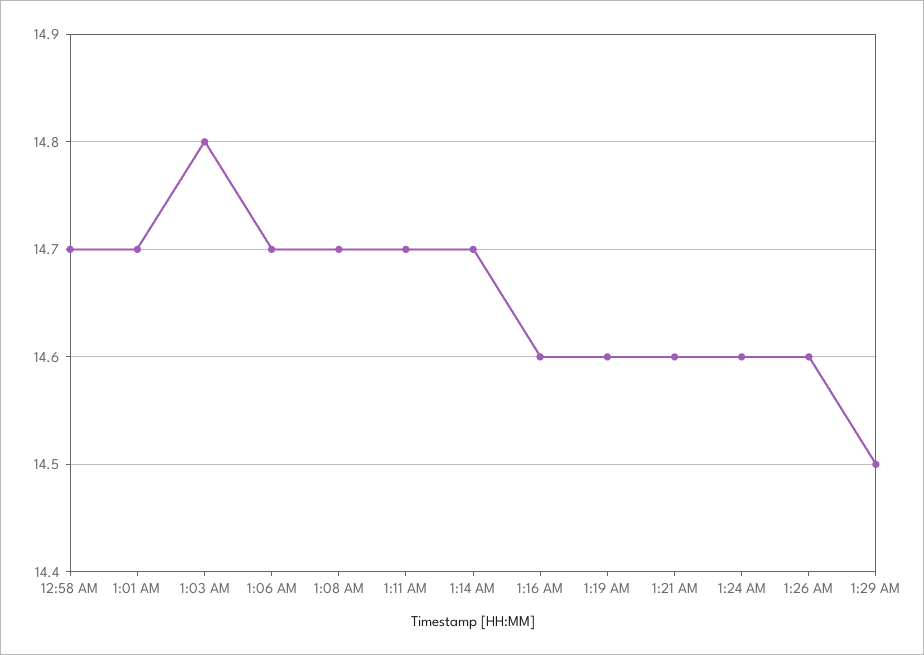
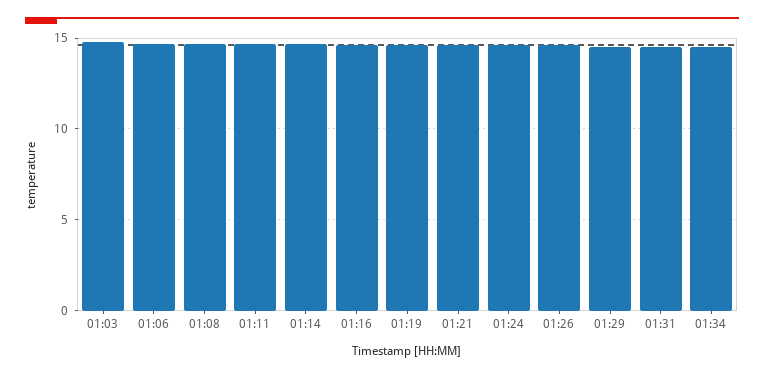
12:58 AM: 14.7 -> none
1:01 AM: 14.7 -> none
01:31: none -> 14.5
01:34: none -> 14.5

